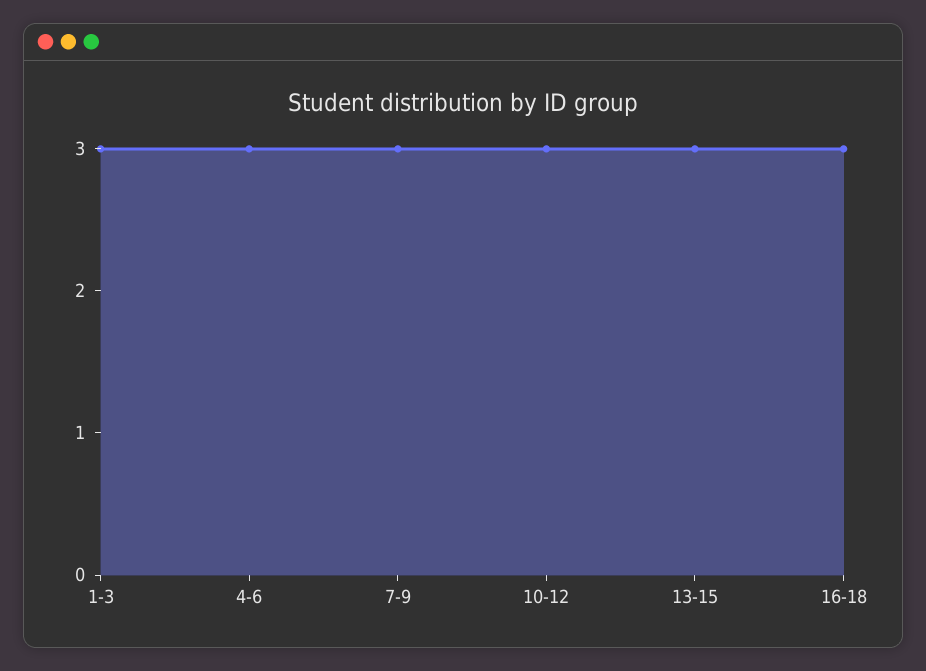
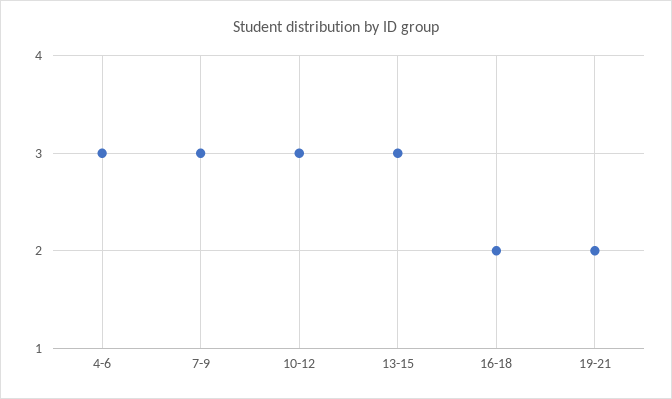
1-3: 3 -> none
16-18: 3 -> 2
19-21: none -> 2

